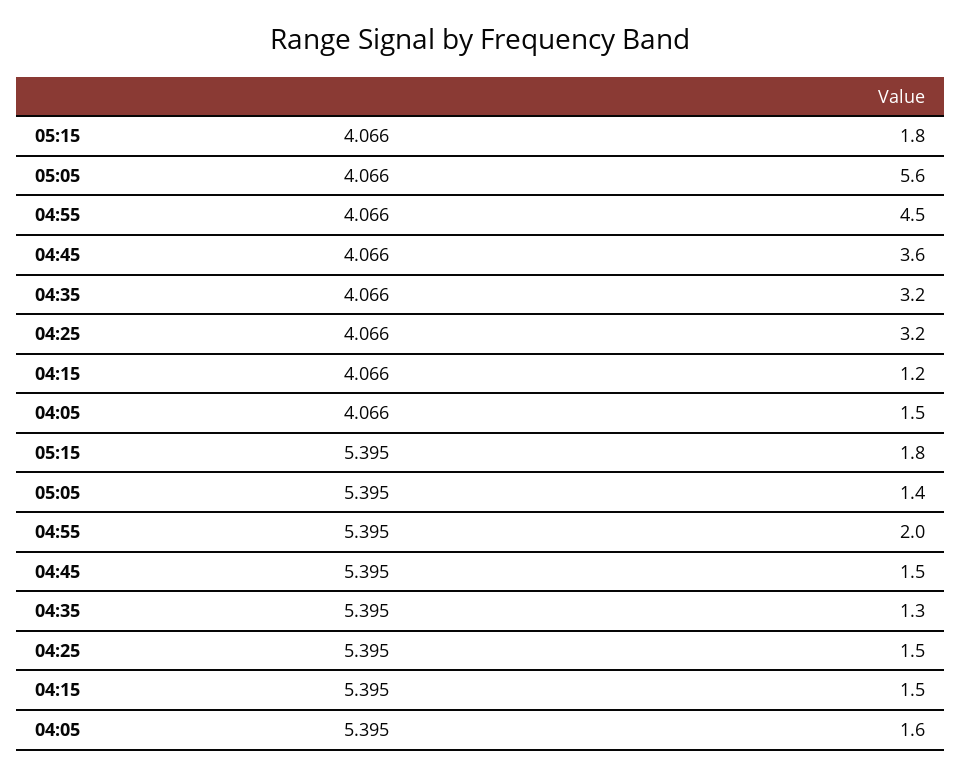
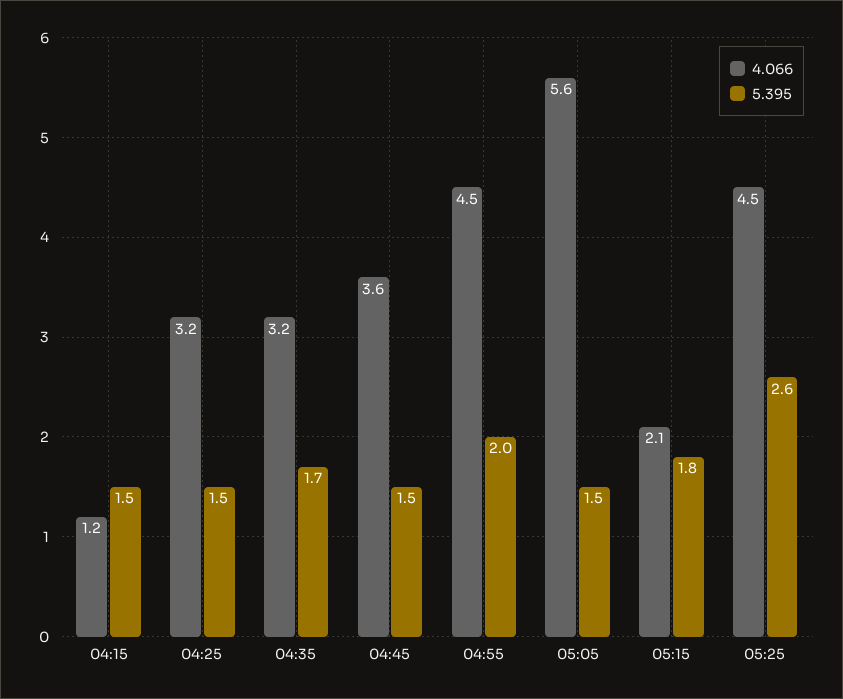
4.066, 05:15: 1.8 -> 2.1
4.066, 04:05: 1.5 -> none
5.395, 05:05: 1.4 -> 1.5
5.395, 04:35: 1.3 -> 1.7
5.395, 04:05: 1.6 -> none
4.066, 05:25: none -> 4.5
5.395, 05:25: none -> 2.6

